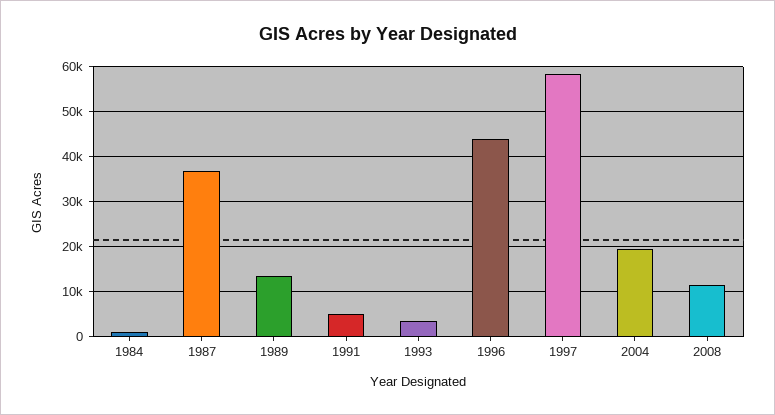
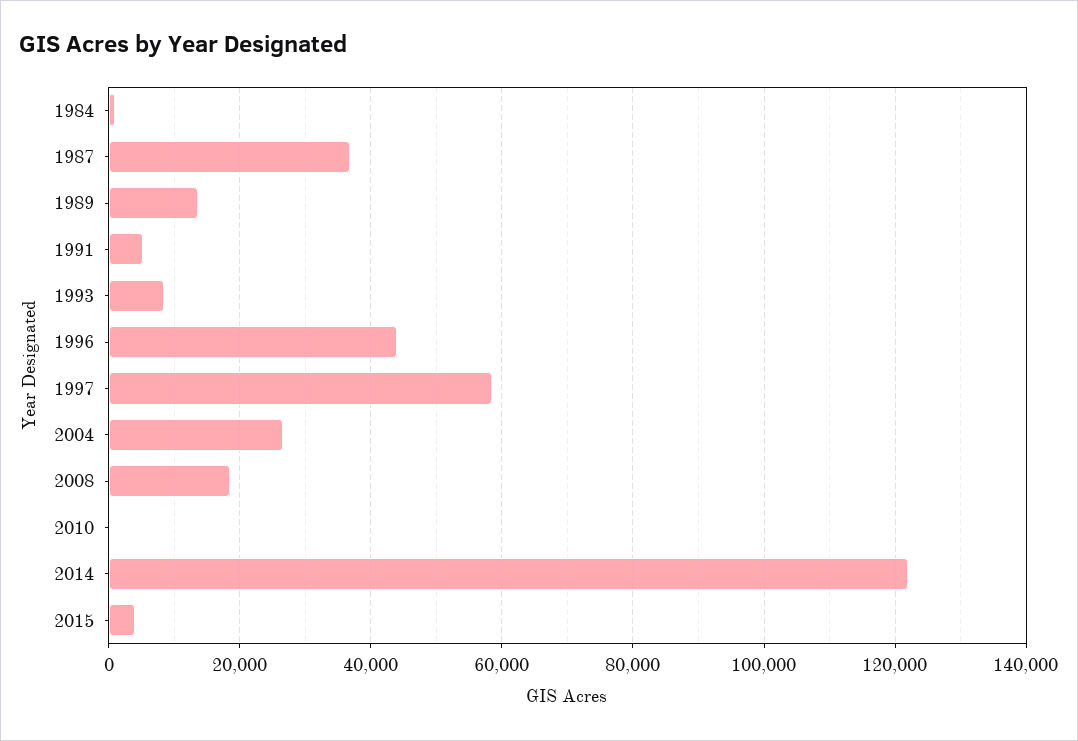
1993: 4000 -> 8000
2004: 20000 -> 26000
2008: 12000 -> 18000
2010: none -> 0
2014: none -> 122000
2015: none -> 4000

